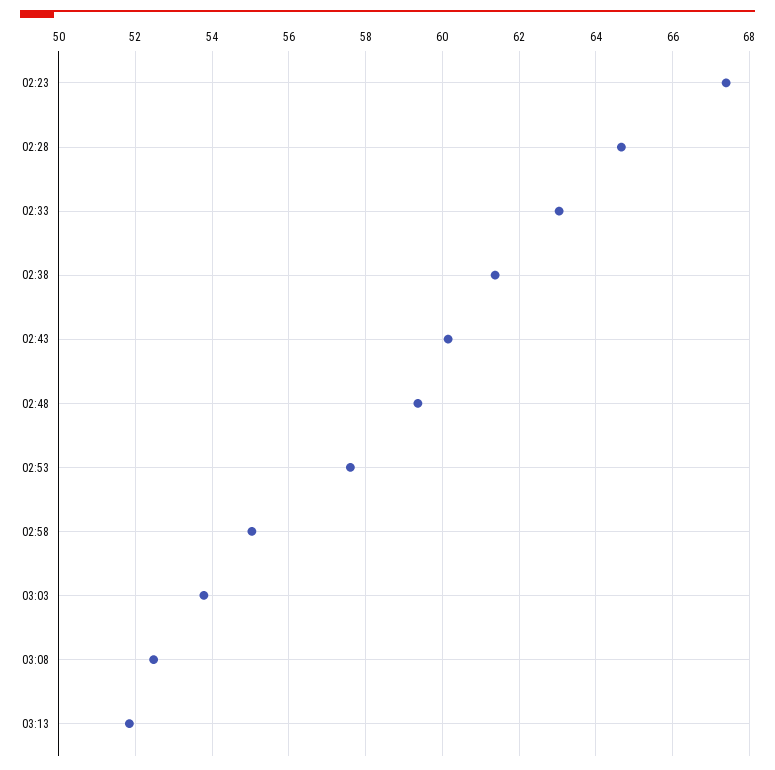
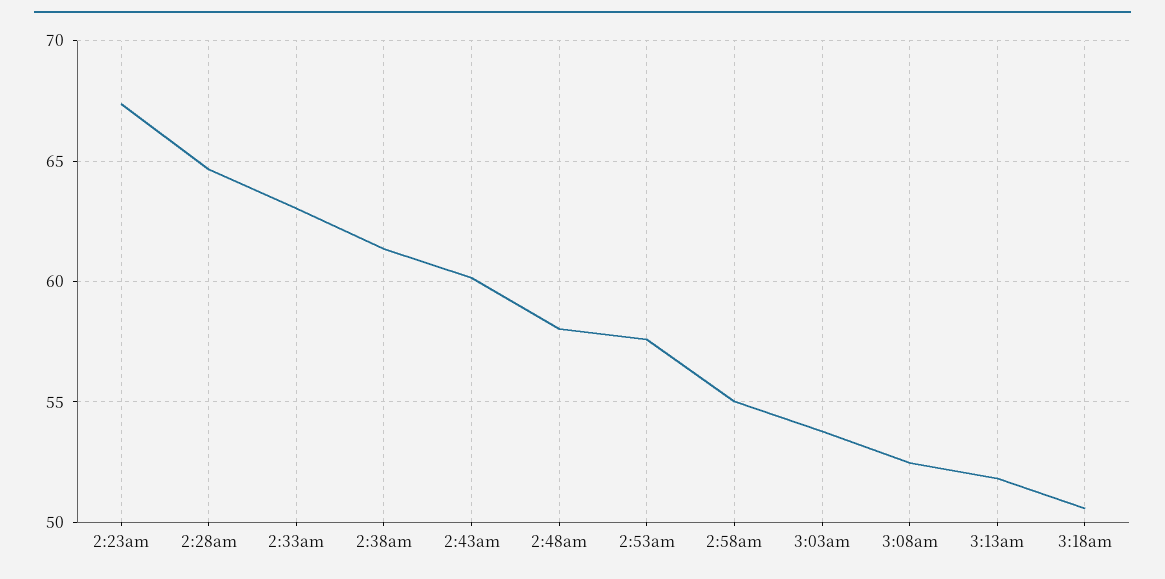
02:48: 59.4 -> 58
3:18am: none -> 50.5

